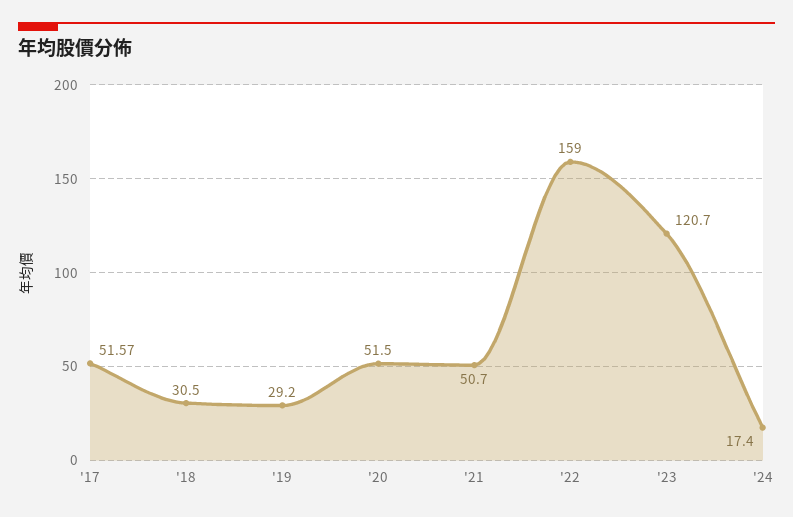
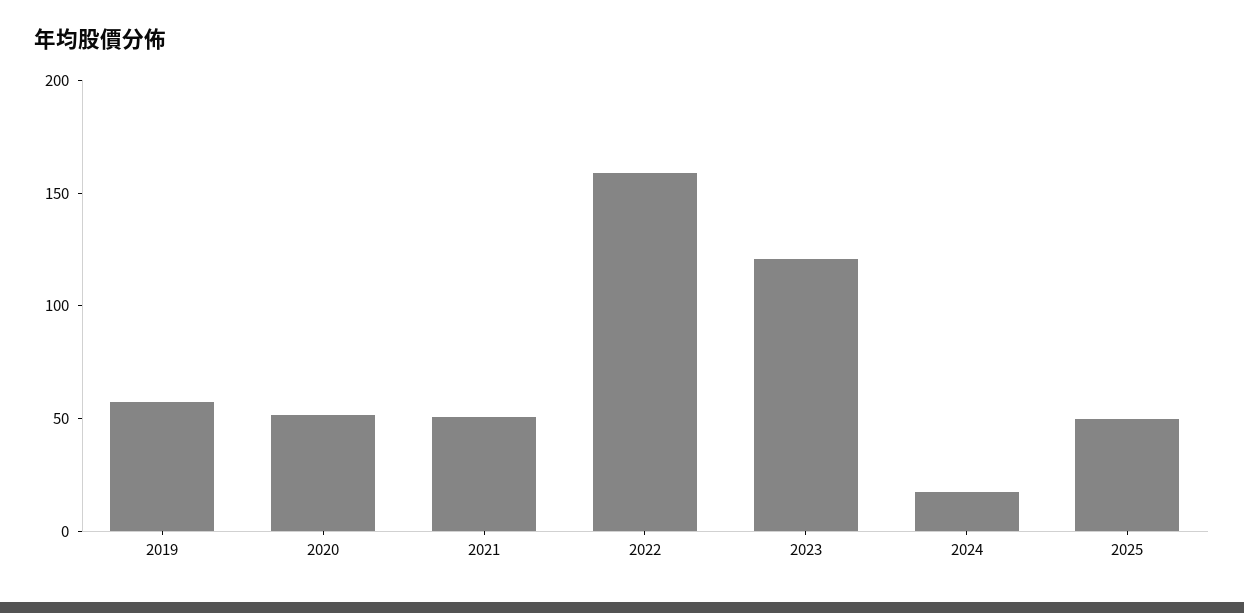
'17: 51.57 -> none
'18: 30.5 -> none
'19: 29.2 -> 60
2025: none -> 50

